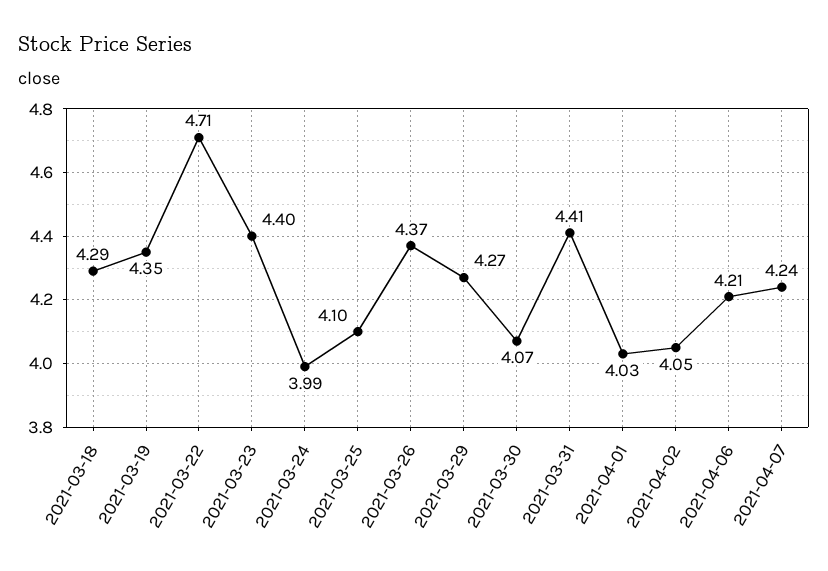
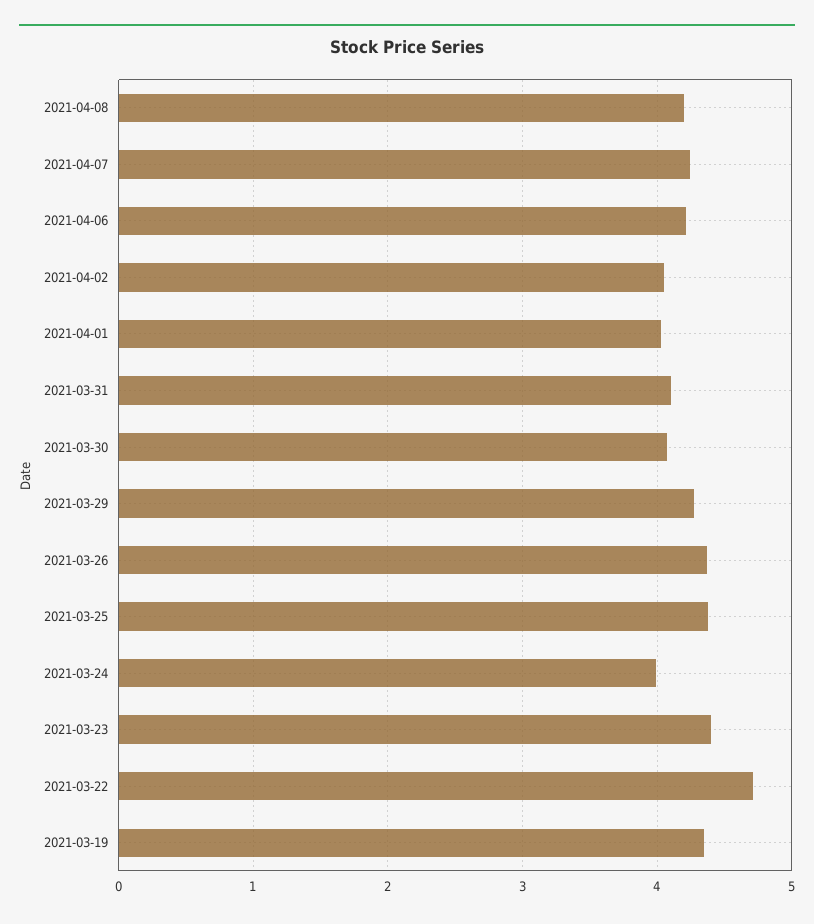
2021-03-18: 4.29 -> none
2021-03-25: 4.1 -> 4.4
2021-03-31: 4.41 -> 4.1
2021-04-08: none -> 4.2

